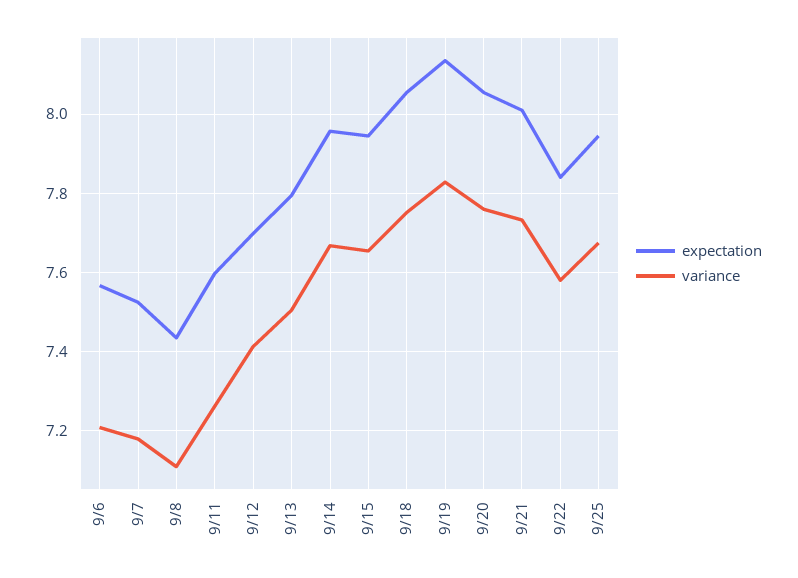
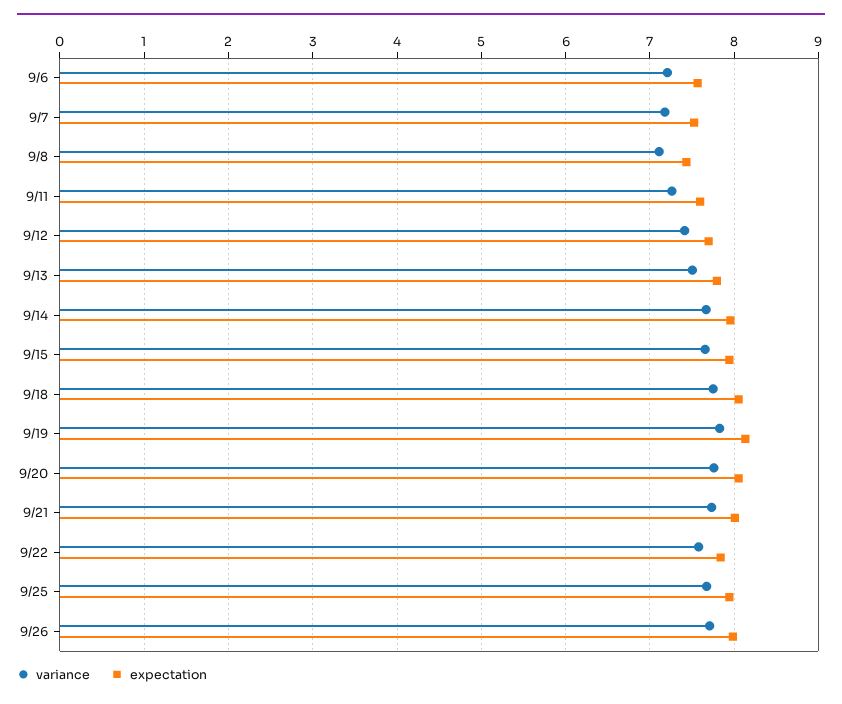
variance, 9/26: none -> 7.7
expectation, 9/26: none -> 8

